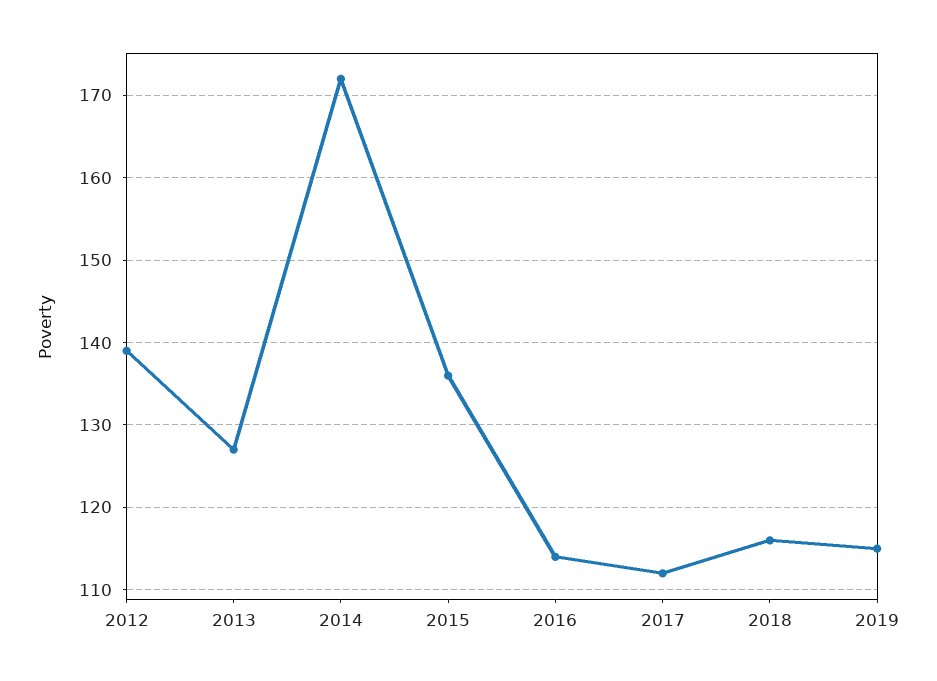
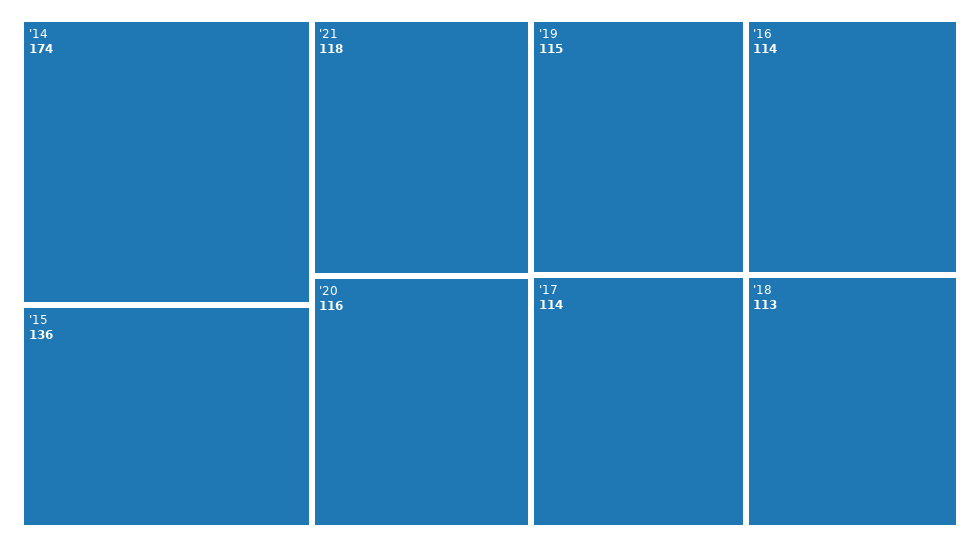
2012: 139 -> none
2013: 127 -> none
2014: 172 -> 174
2017: 112 -> 114
2018: 116 -> 113
'21: none -> 118
'20: none -> 116

